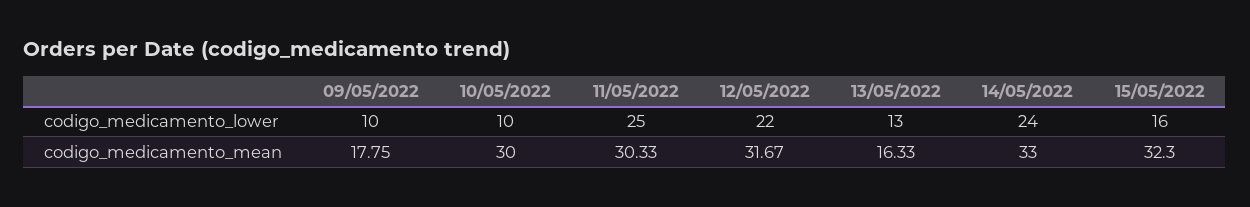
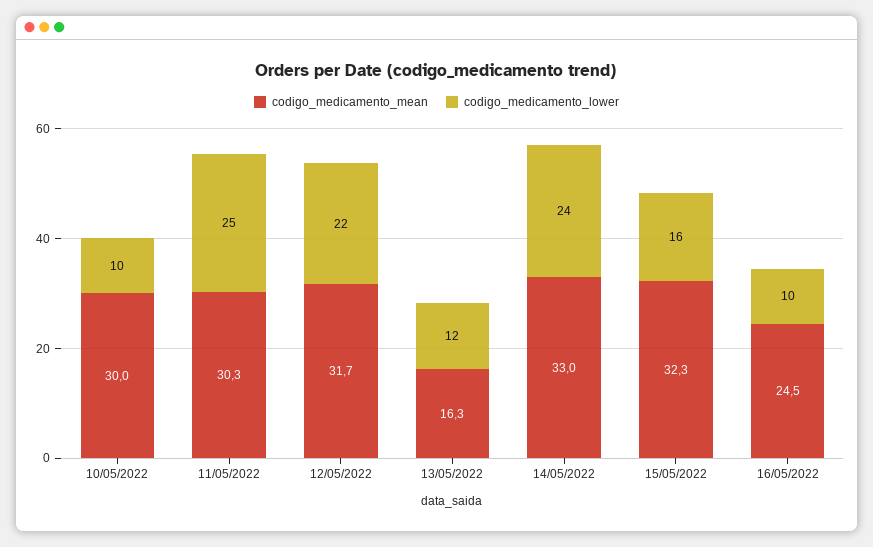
codigo_medicamento_lower, 09/05/2022: 10 -> none
codigo_medicamento_lower, 13/05/2022: 13 -> 12
codigo_medicamento_mean, 09/05/2022: 17.75 -> none
codigo_medicamento_mean, 16/05/2022: none -> 24.5
codigo_medicamento_lower, 16/05/2022: none -> 10

